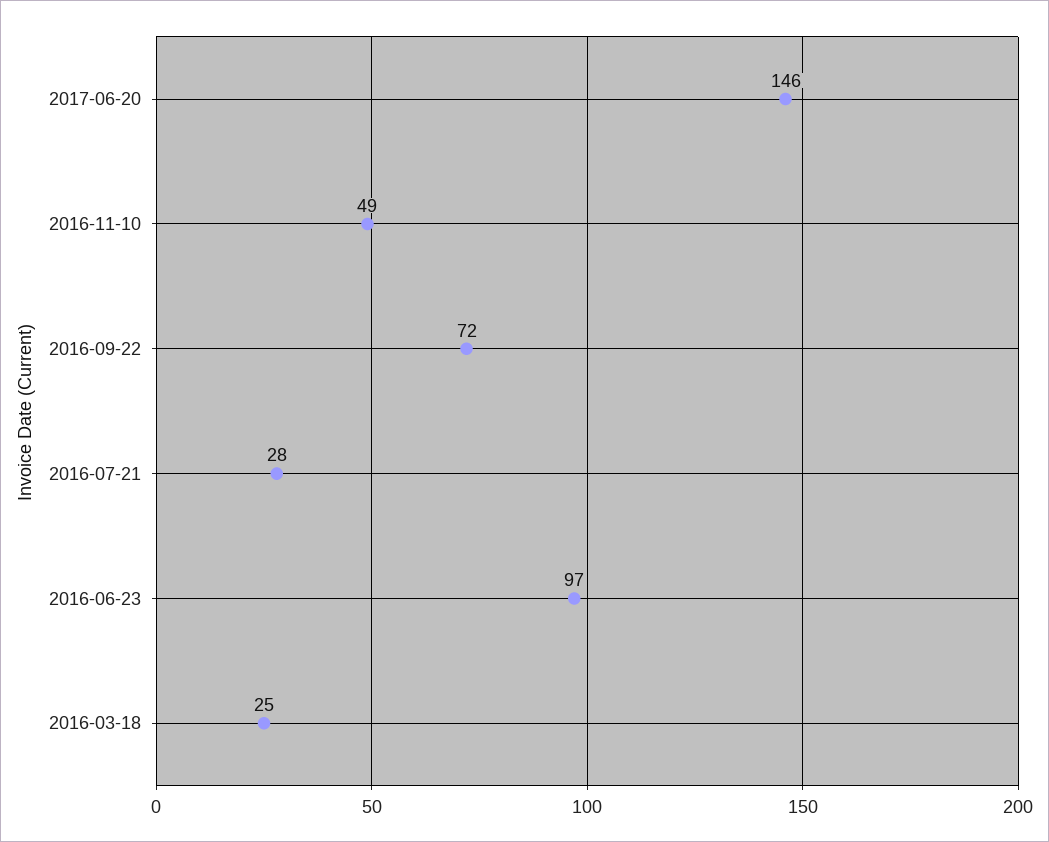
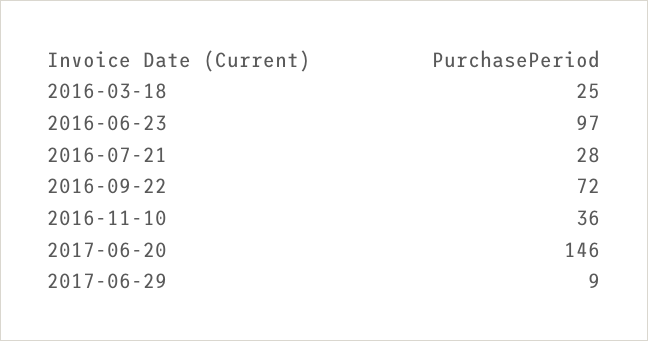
2016-11-10: 49 -> 36
2017-06-29: none -> 9

